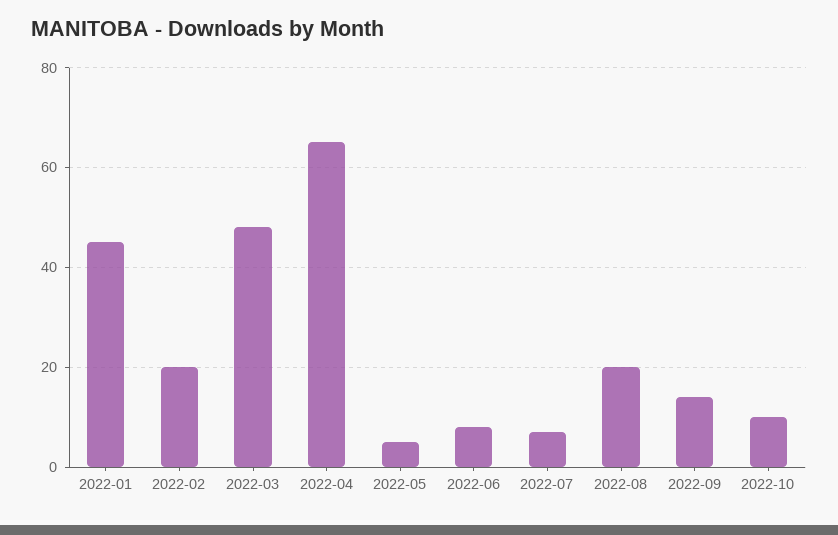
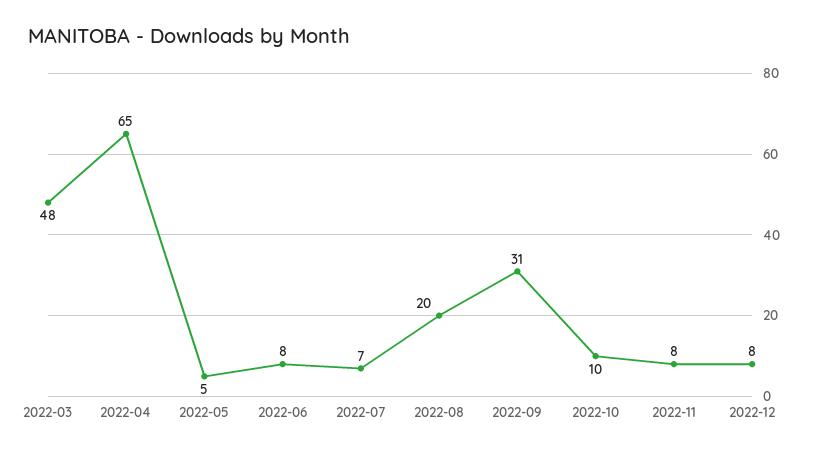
2022-01: 45 -> none
2022-02: 20 -> none
2022-09: 15 -> 31
2022-11: none -> 8
2022-12: none -> 8

